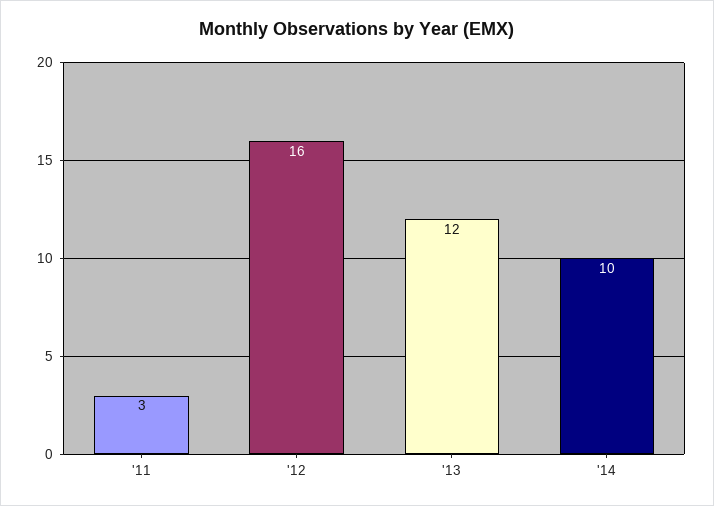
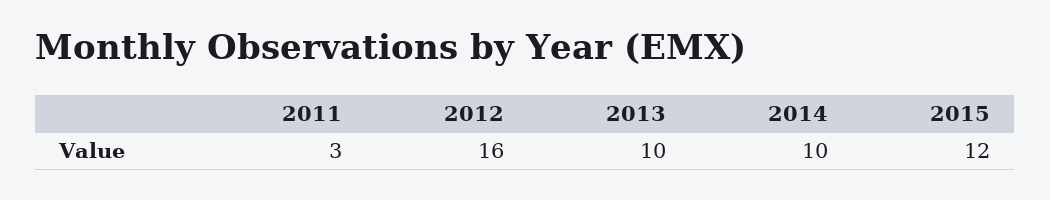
'13: 12 -> 10
2015: none -> 12

